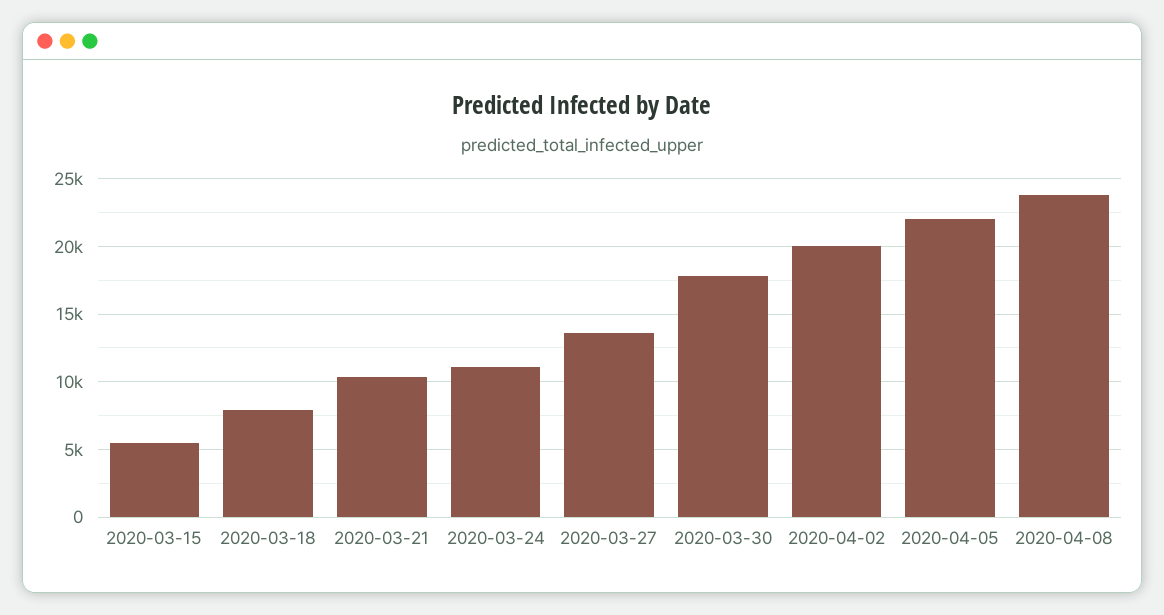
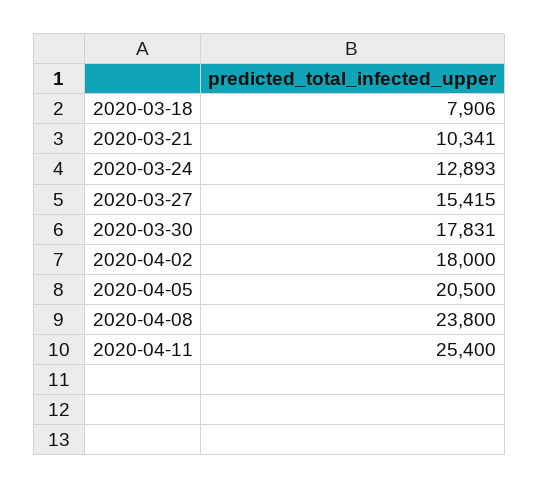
2020-03-15: 5500 -> none
2020-03-24: 11000 -> 12893
2020-03-27: 13500 -> 15415
2020-04-02: 20000 -> 18000
2020-04-05: 22000 -> 20500
2020-04-11: none -> 25400

